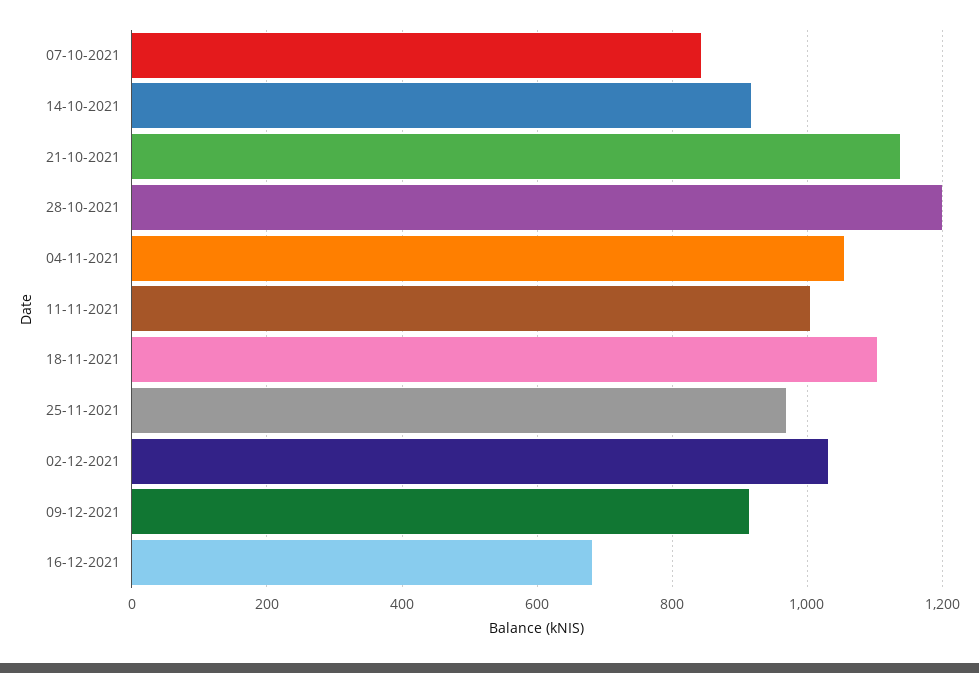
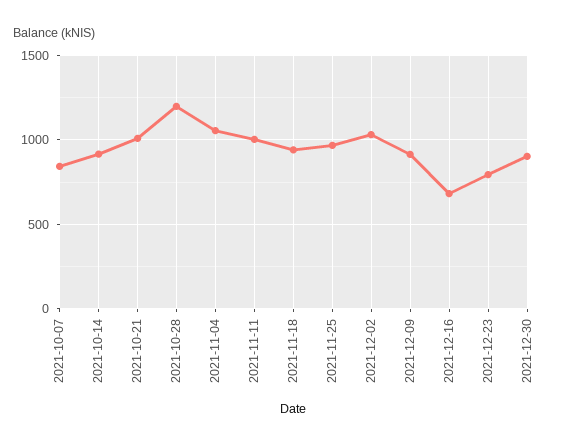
21-10-2021: 1140 -> 1000
18-11-2021: 1100 -> 950
2021-12-23: none -> 800
2021-12-30: none -> 900

